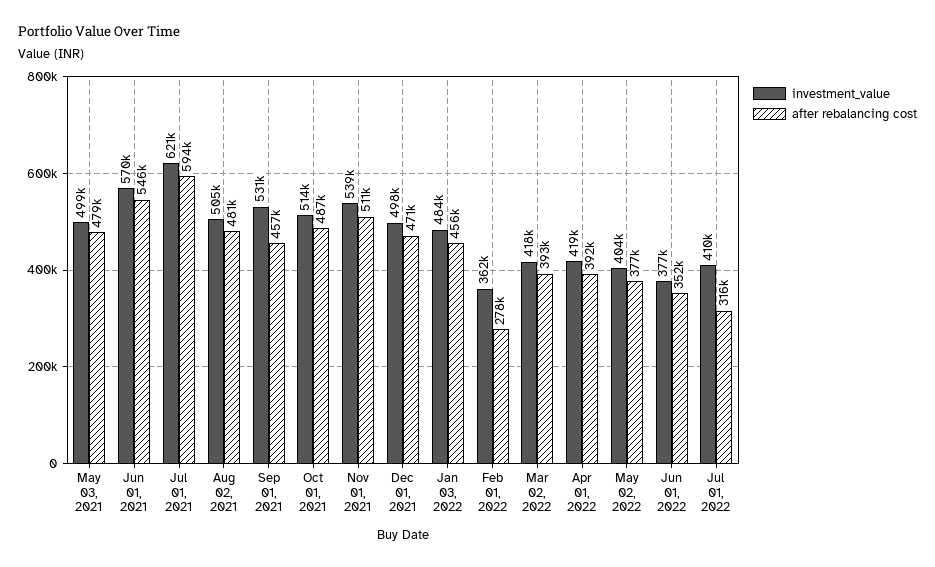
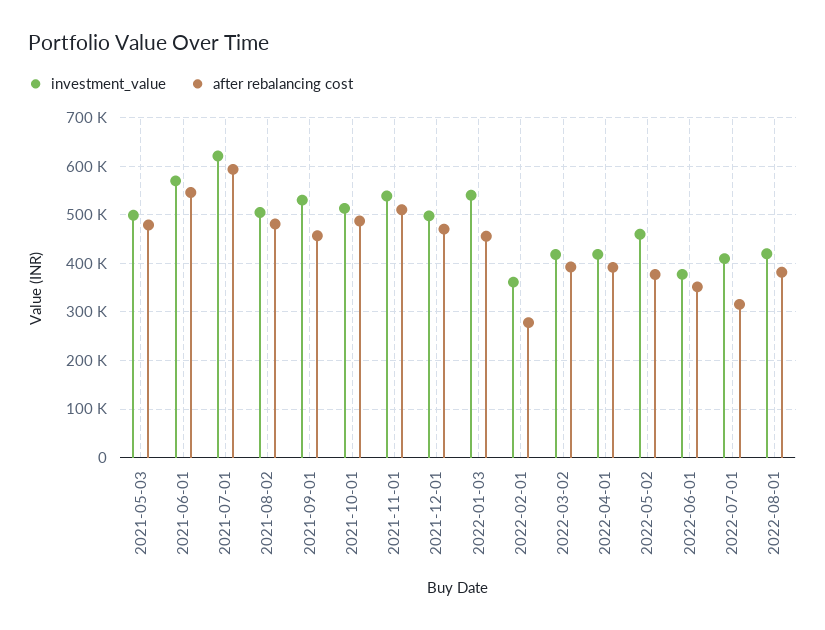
investment_value, Jan 03, 2022: 484000 -> 540000
investment_value, May 02, 2022: 404000 -> 460000
investment_value, 2022-08-01: none -> 420000
after rebalancing cost, 2022-08-01: none -> 380000

